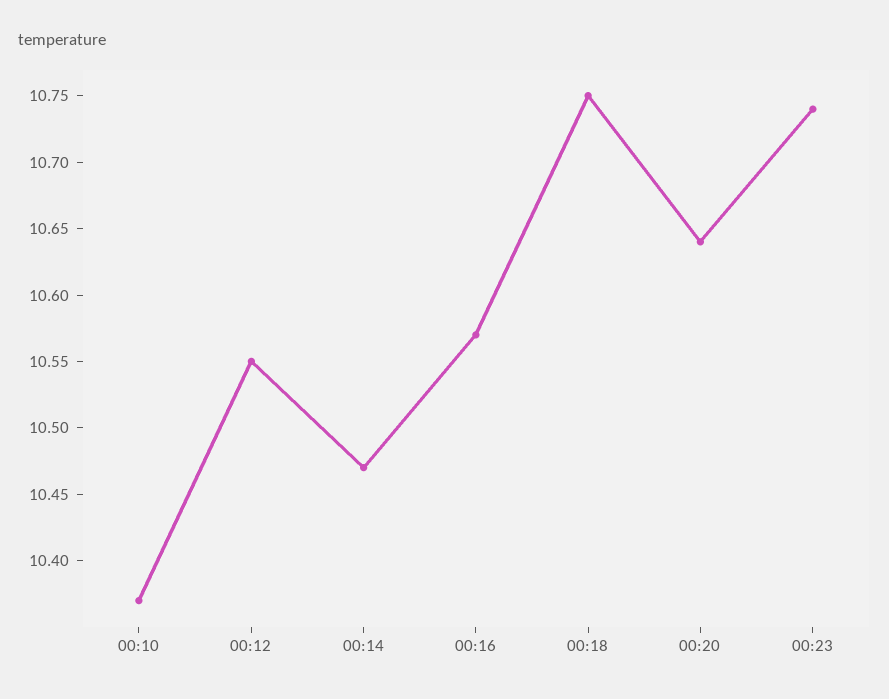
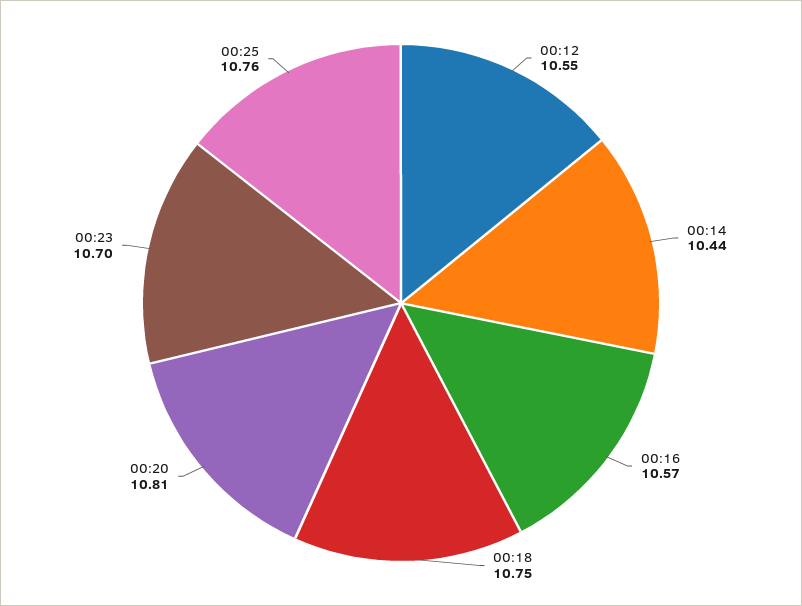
00:10: 10.37 -> none
00:14: 10.47 -> 10.44
00:20: 10.64 -> 10.81
00:23: 10.74 -> 10.7
00:25: none -> 10.76

